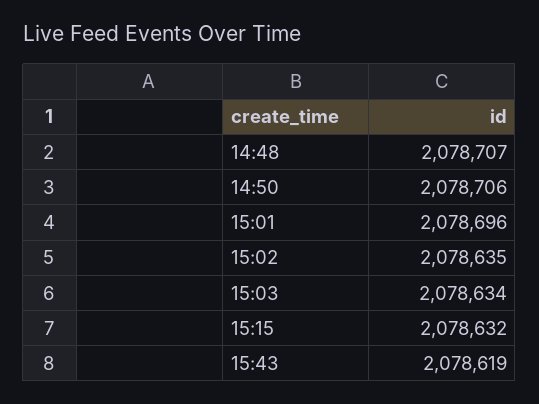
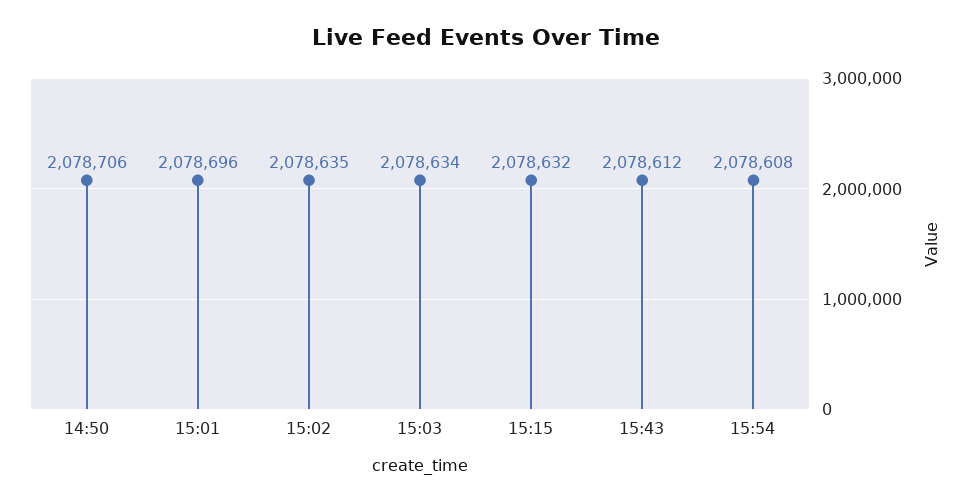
14:48: 2078707 -> none
15:43: 2078619 -> 2078612
15:54: none -> 2078608

